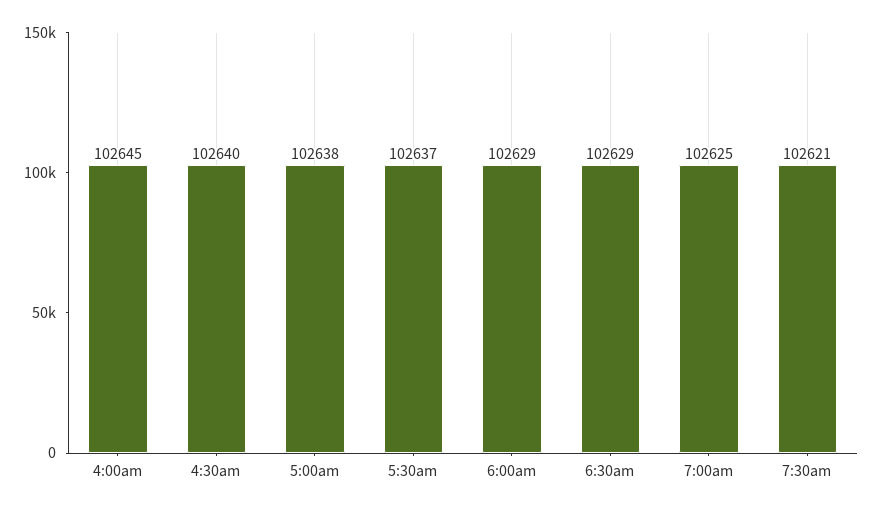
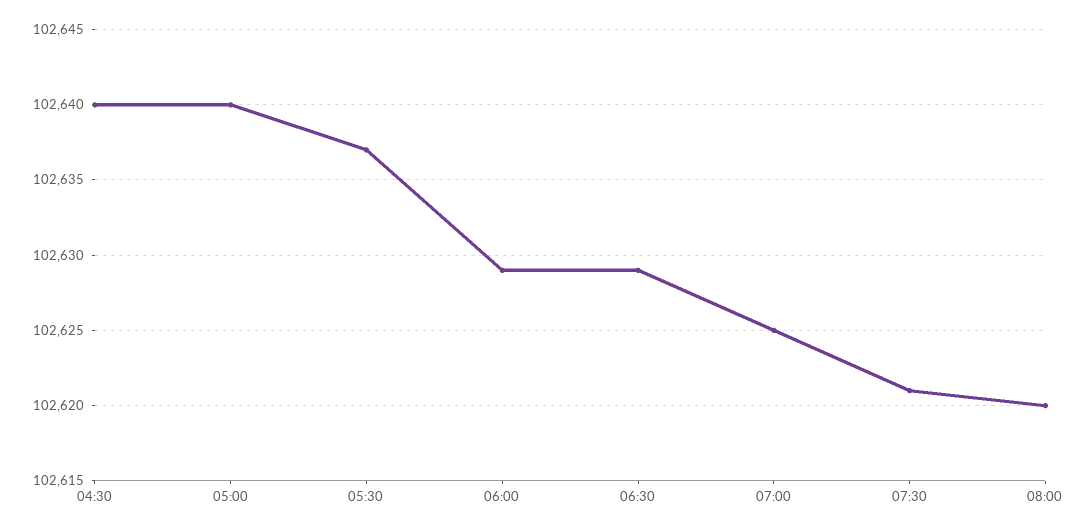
4:00am: 102645 -> none
5:00am: 102638 -> 102640
08:00: none -> 102620

